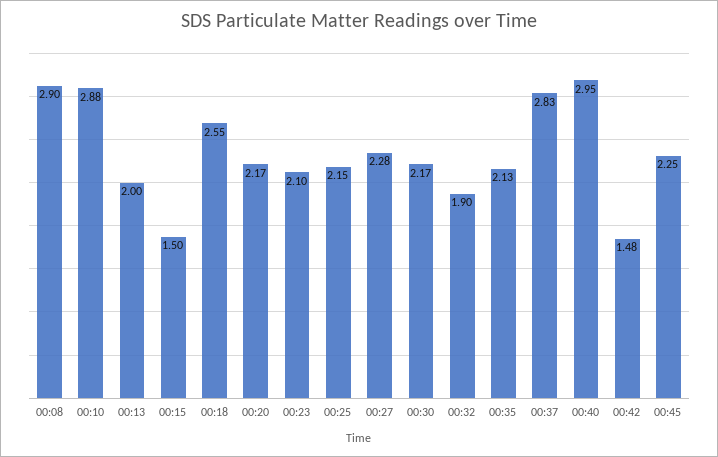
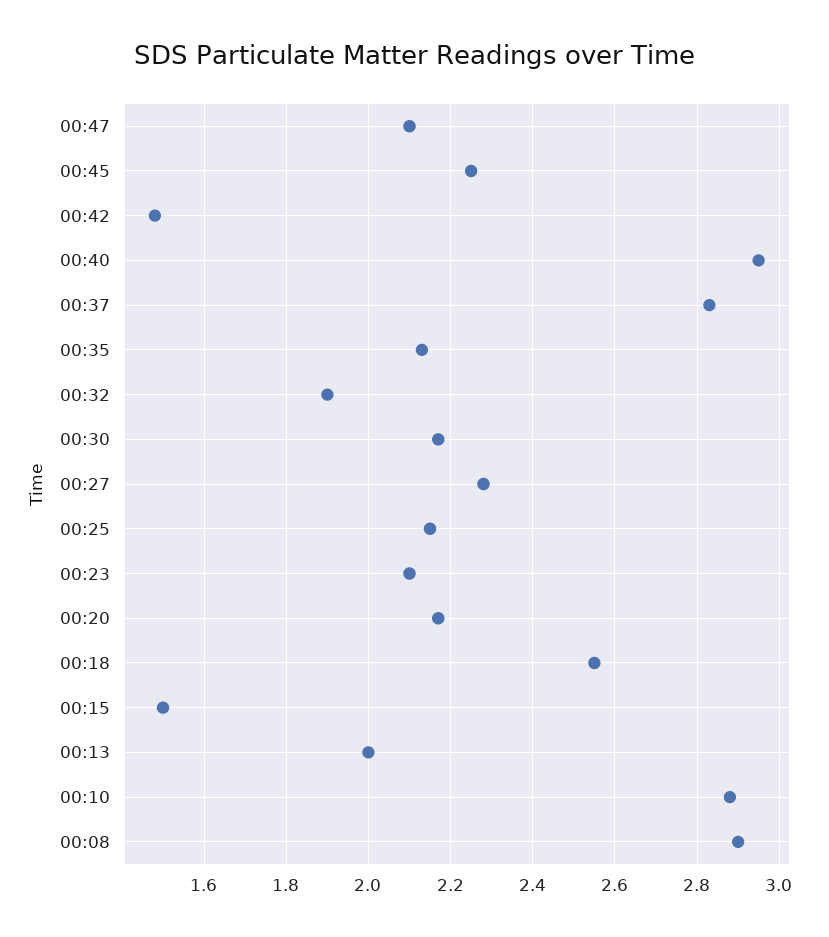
00:47: none -> 2.1

